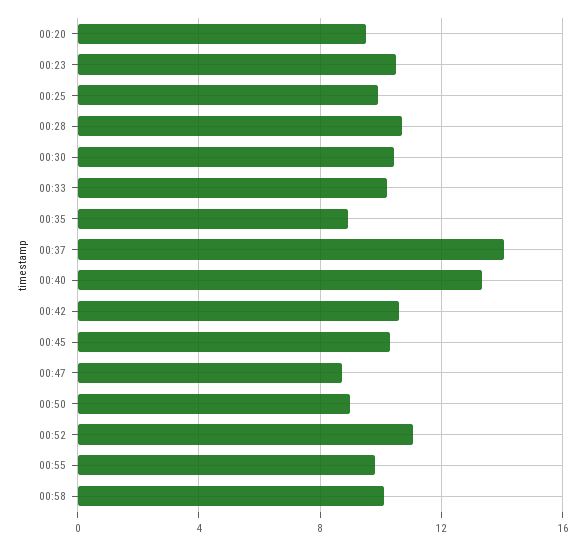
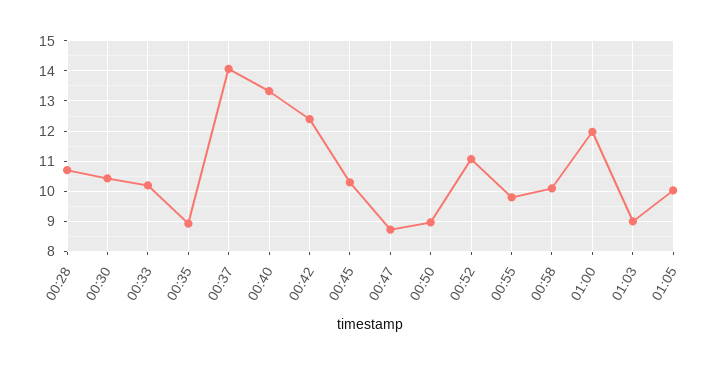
00:20: 9.5 -> none
00:23: 10.5 -> none
00:25: 10 -> none
00:42: 10.5 -> 12.4
01:00: none -> 12
01:03: none -> 9
01:05: none -> 10

